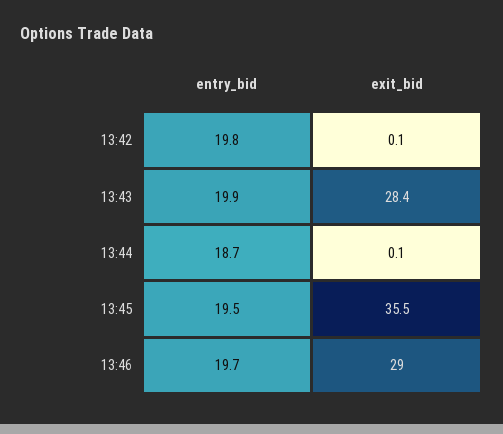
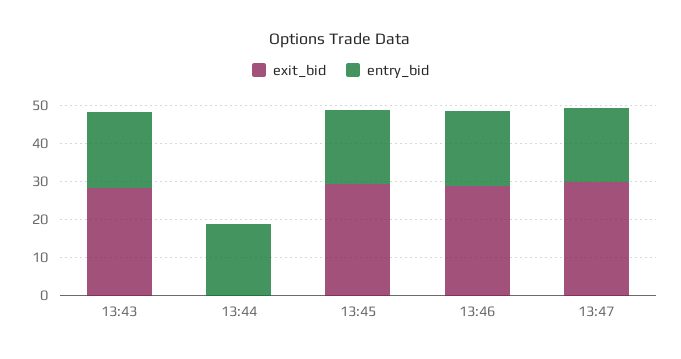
entry_bid, 13:42: 19.8 -> none
exit_bid, 13:42: 0.1 -> none
exit_bid, 13:45: 35.5 -> 30
exit_bid, 13:47: none -> 30
entry_bid, 13:47: none -> 20

